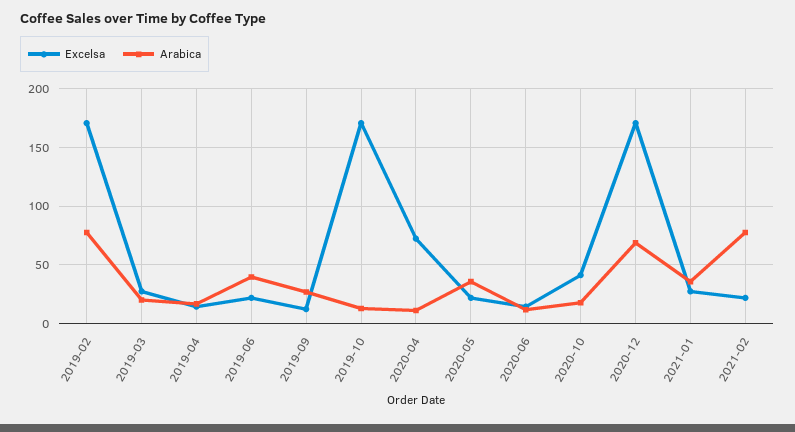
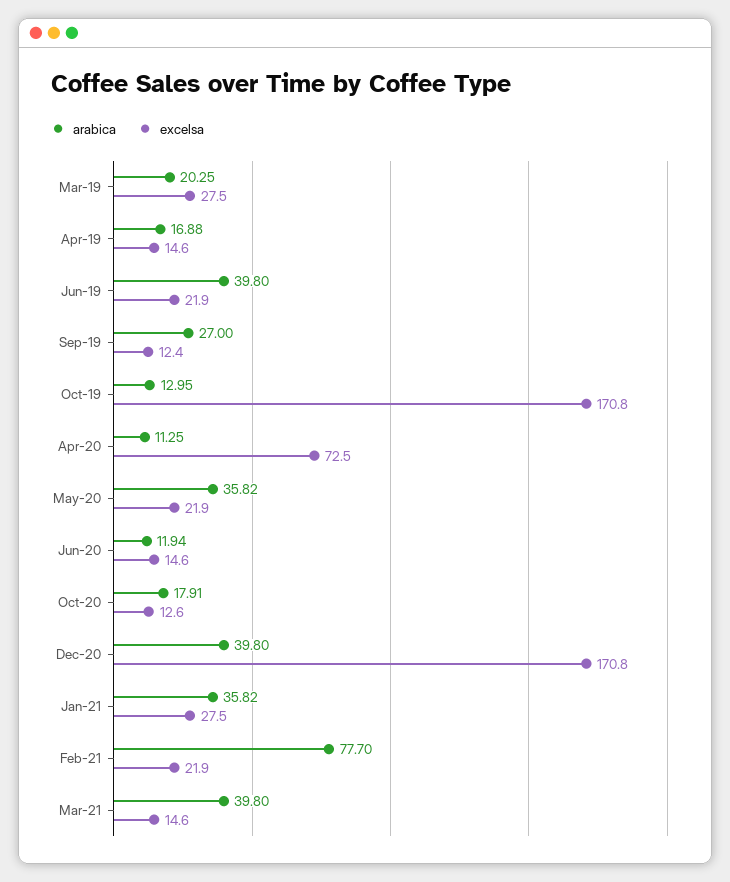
Excelsa, 2019-02: 170 -> none
Arabica, 2019-02: 80 -> none
Excelsa, 2020-10: 40 -> 12.6
Arabica, 2020-12: 70 -> 39.8
Arabica, Mar-21: none -> 39.8
Excelsa, Mar-21: none -> 14.6

